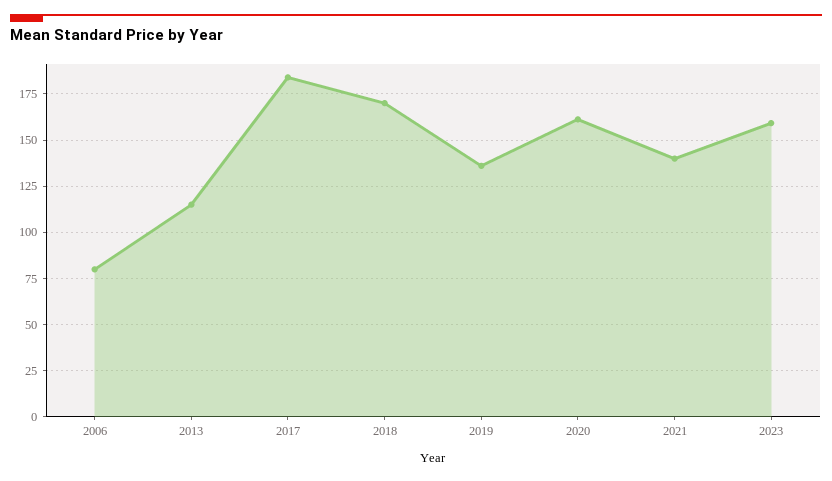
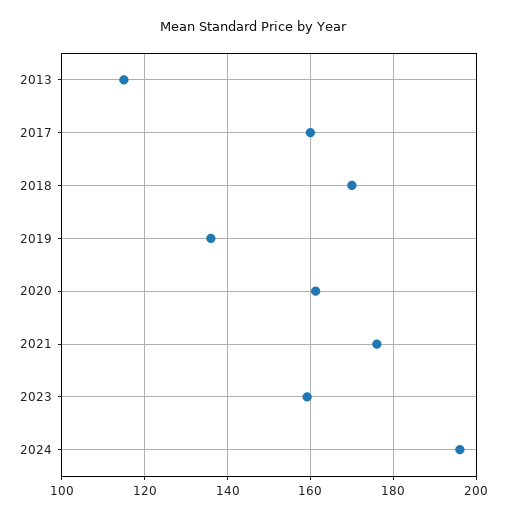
2006: 80 -> none
2017: 185 -> 160
2021: 140 -> 176
2024: none -> 196

